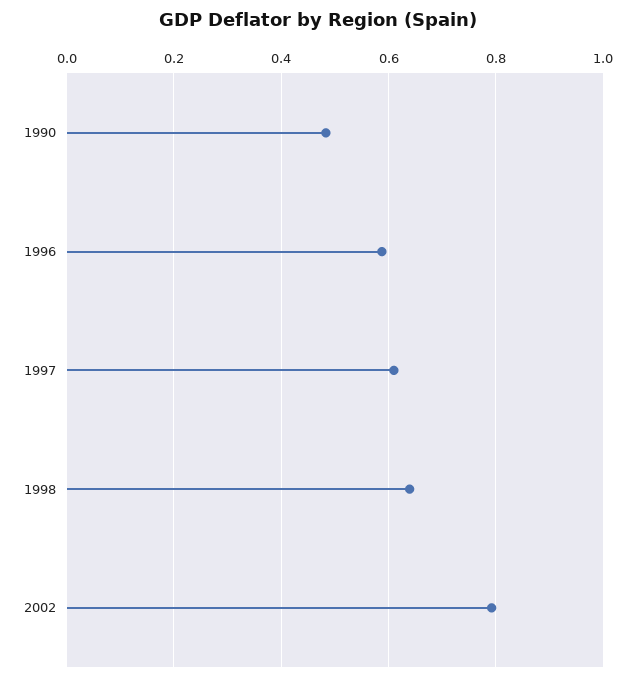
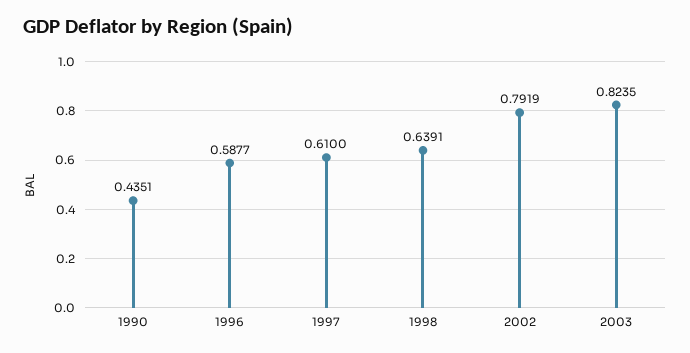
1990: 0.48 -> 0.4351
2003: none -> 0.8235

